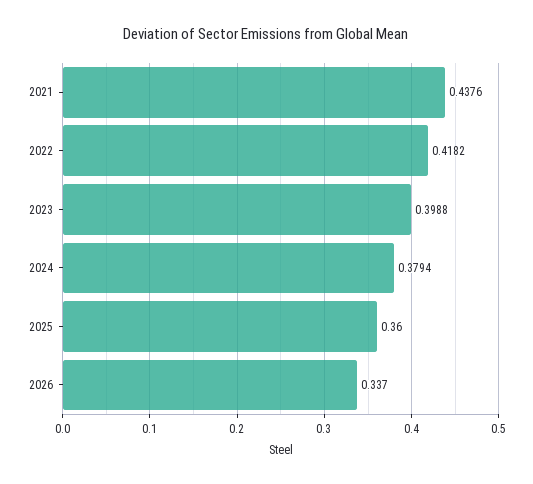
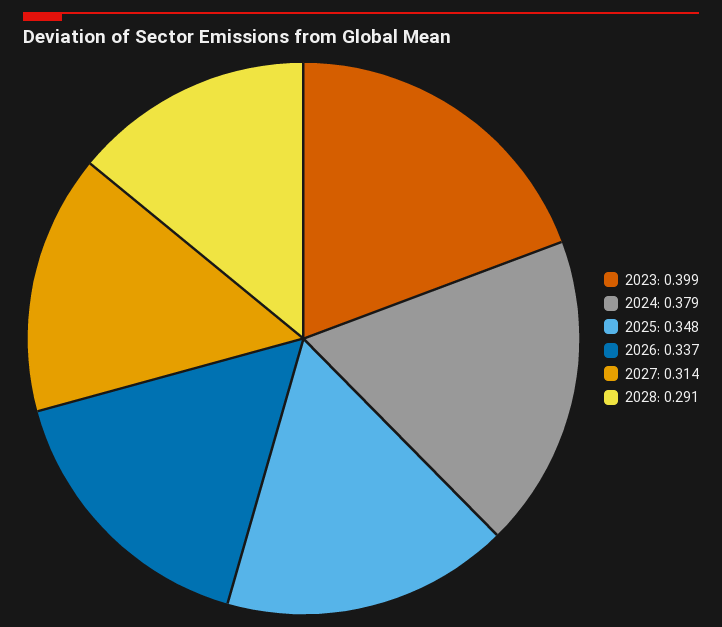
2021: 0.4376 -> none
2022: 0.4182 -> none
2025: 0.36 -> 0.348
2027: none -> 0.314
2028: none -> 0.291

